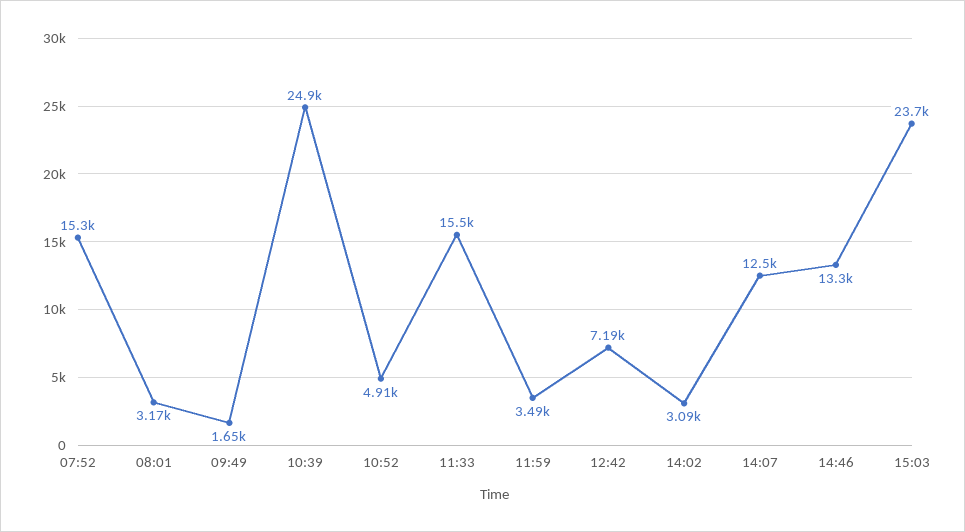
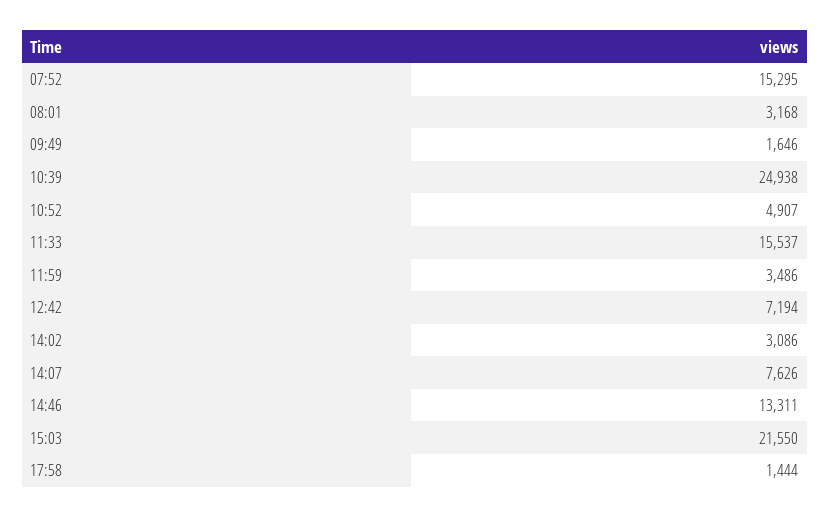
14:07: 12500 -> 7626
15:03: 23700 -> 21550
17:58: none -> 1444

